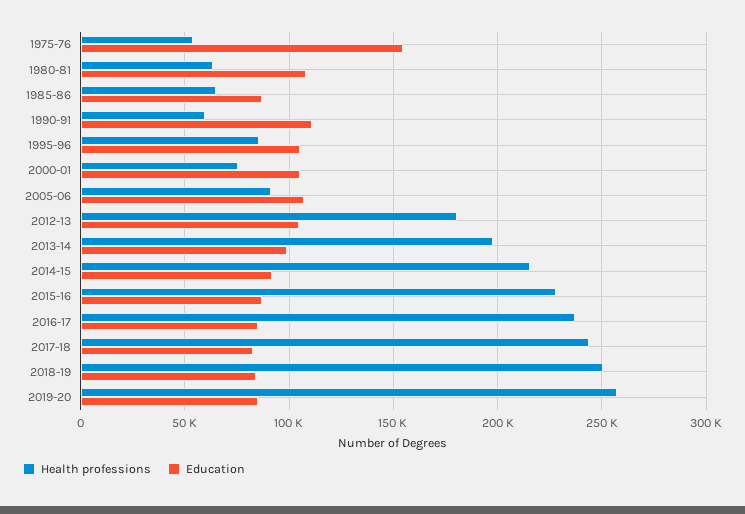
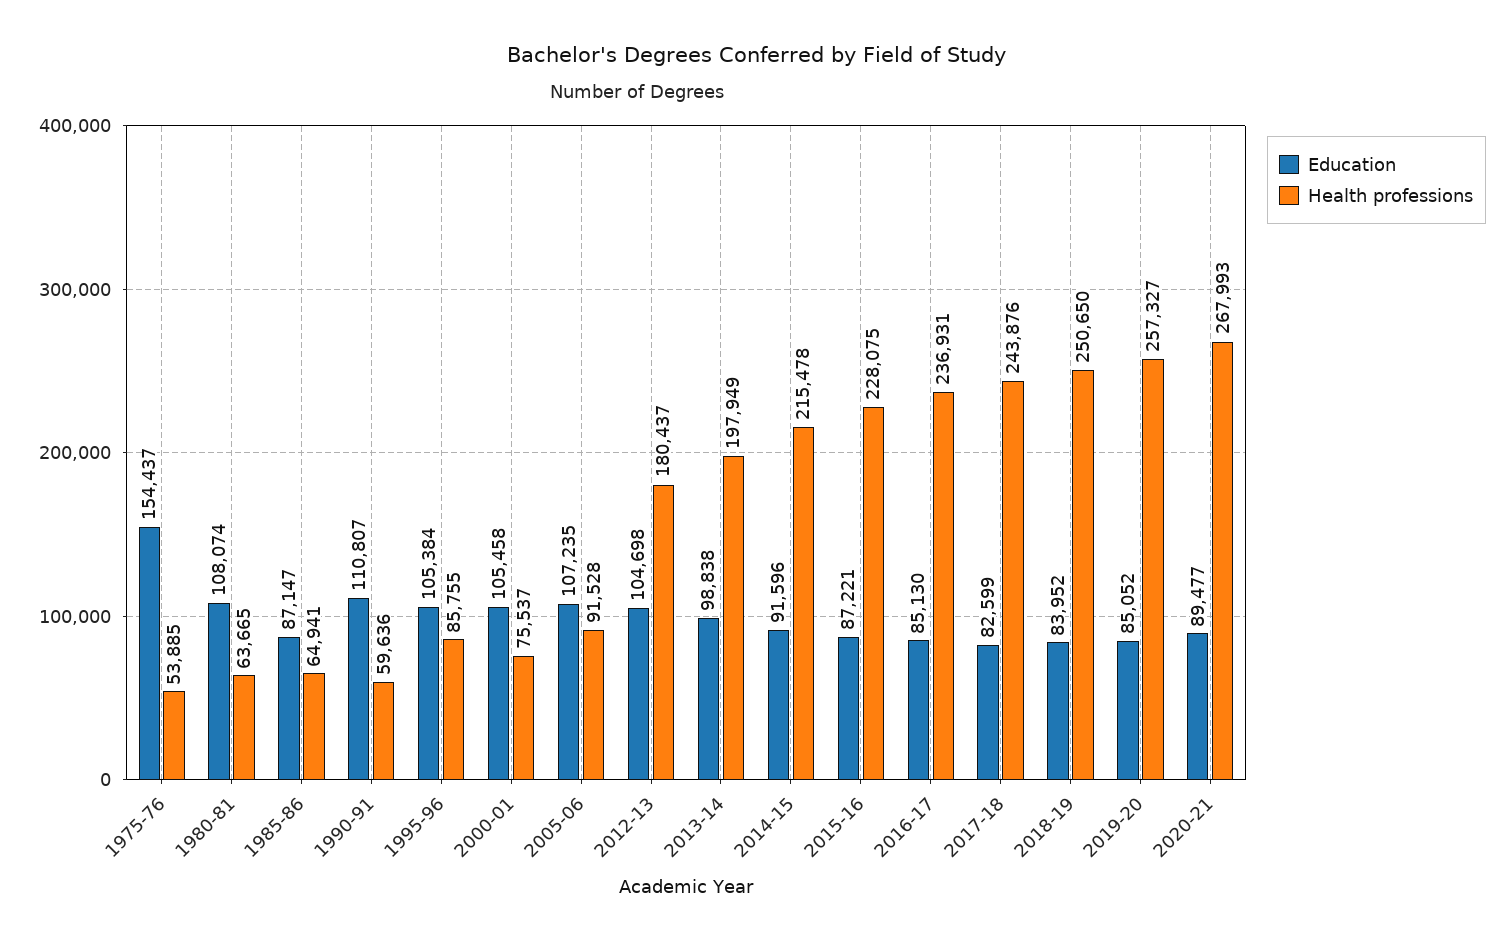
Education, 2020-21: none -> 89477
Health professions, 2020-21: none -> 267993

